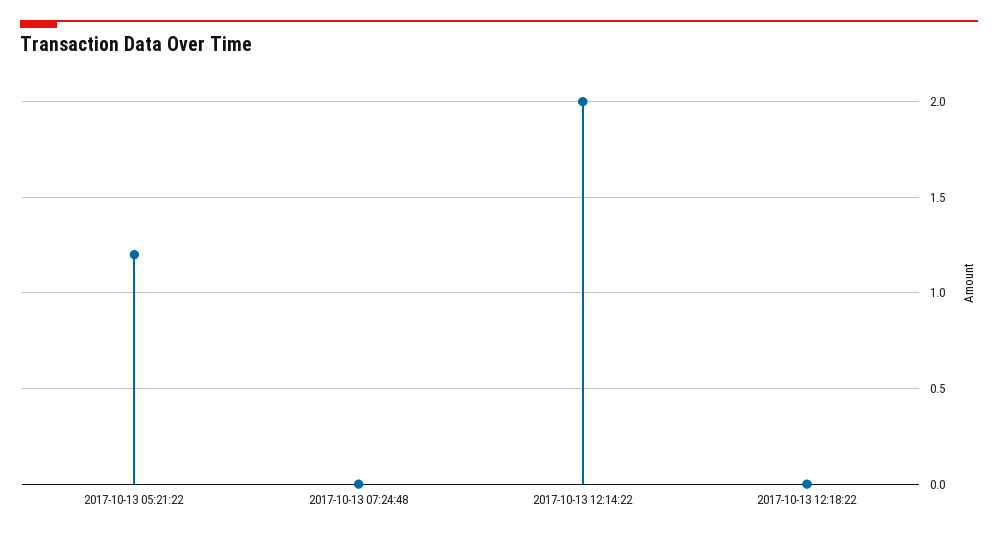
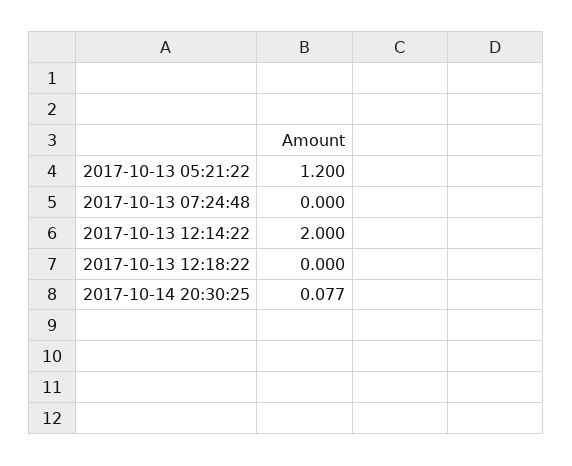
2017-10-14 20:30:25: none -> 0.077

